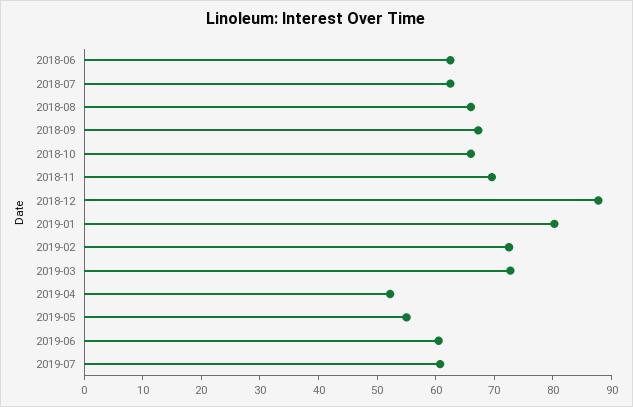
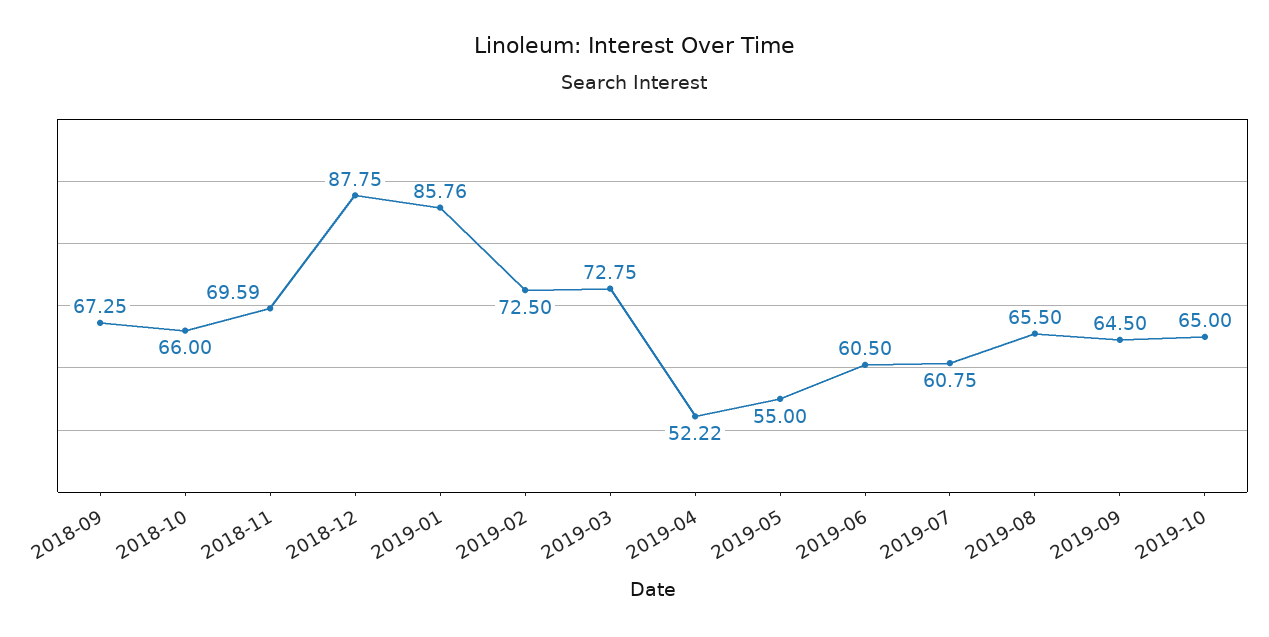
2018-06: 62 -> none
2018-07: 62 -> none
2018-08: 66 -> none
2019-01: 80 -> 85.76
2019-08: none -> 65.5
2019-09: none -> 64.5
2019-10: none -> 65

